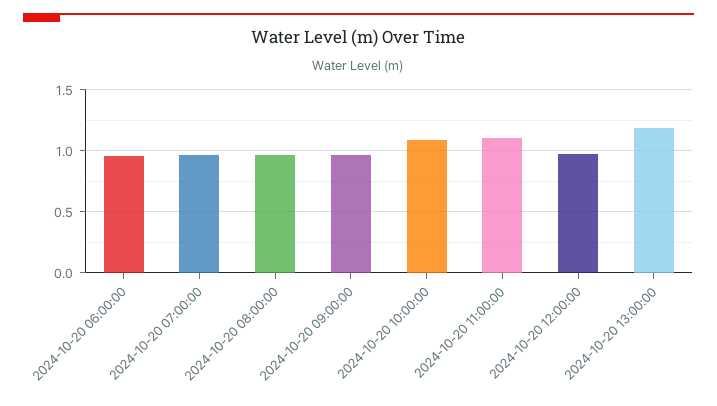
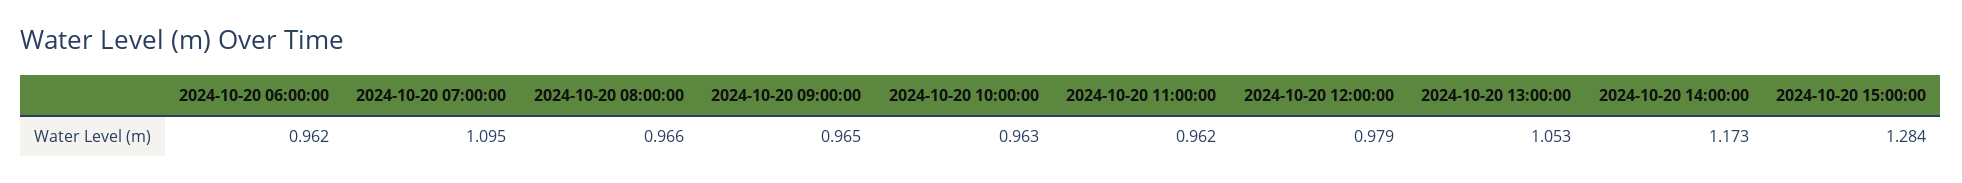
2024-10-20 07:00:00: 0.95 -> 1.095
2024-10-20 10:00:00: 1.1 -> 0.963
2024-10-20 11:00:00: 1.1 -> 0.962
2024-10-20 13:00:00: 1.2 -> 1.053
2024-10-20 14:00:00: none -> 1.173
2024-10-20 15:00:00: none -> 1.284

